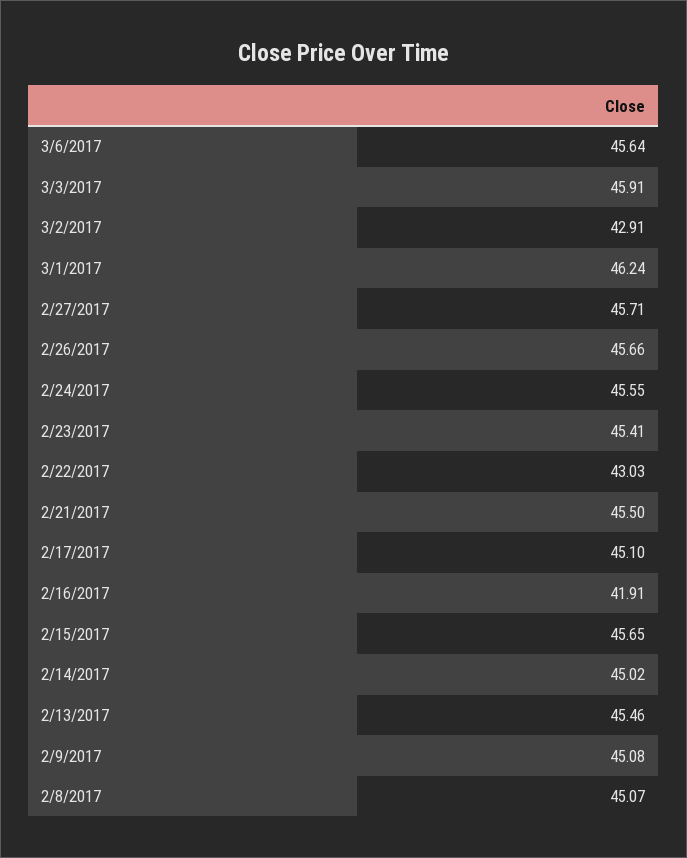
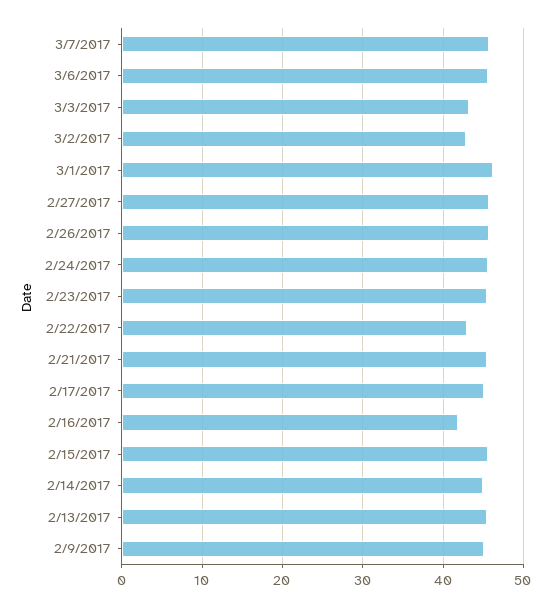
3/3/2017: 45.91 -> 43
2/8/2017: 45.07 -> none
3/7/2017: none -> 46

